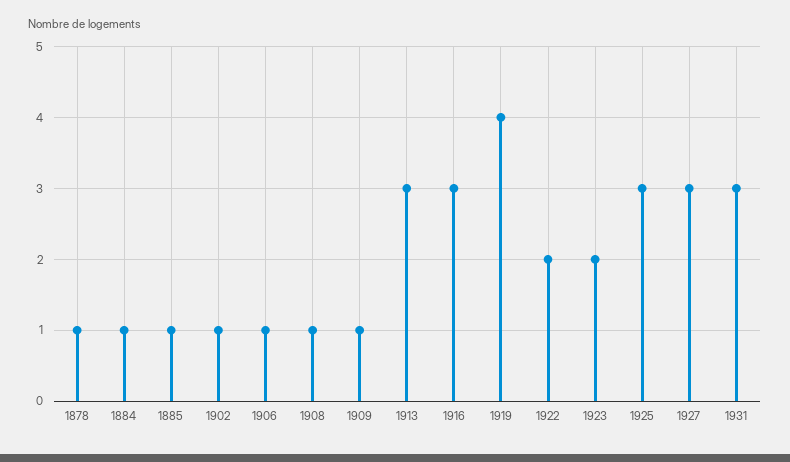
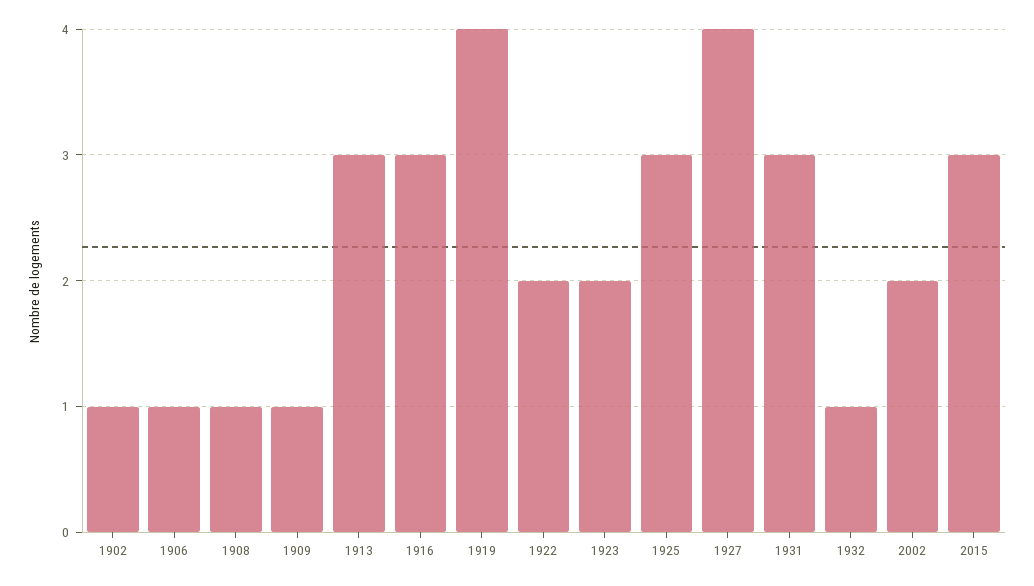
1878: 1 -> none
1884: 1 -> none
1885: 1 -> none
1927: 3 -> 4
1932: none -> 1
2002: none -> 2
2015: none -> 3

